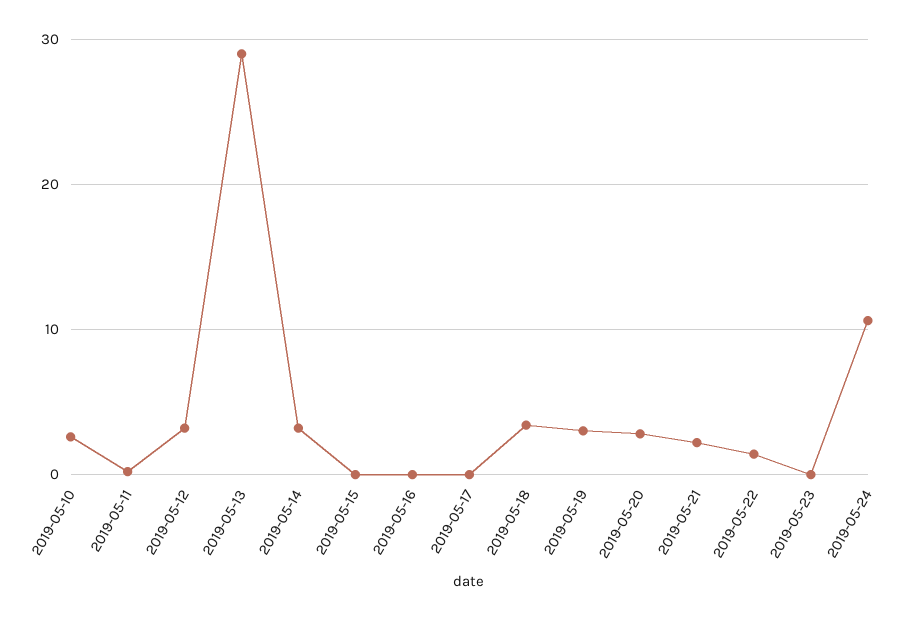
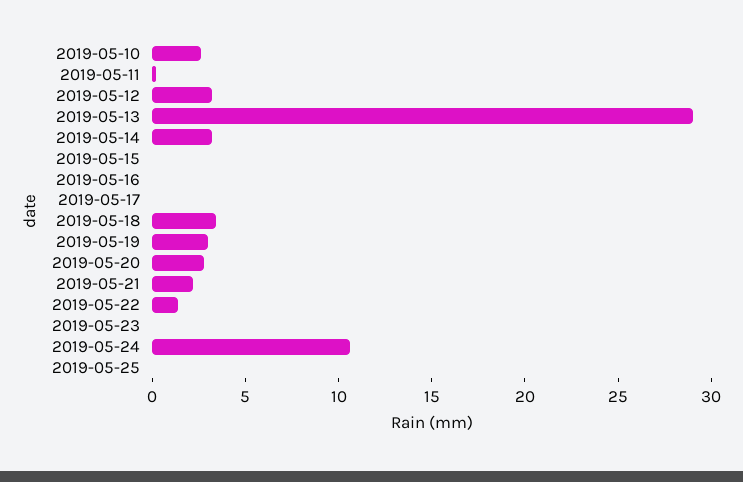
2019-05-25: none -> 0

